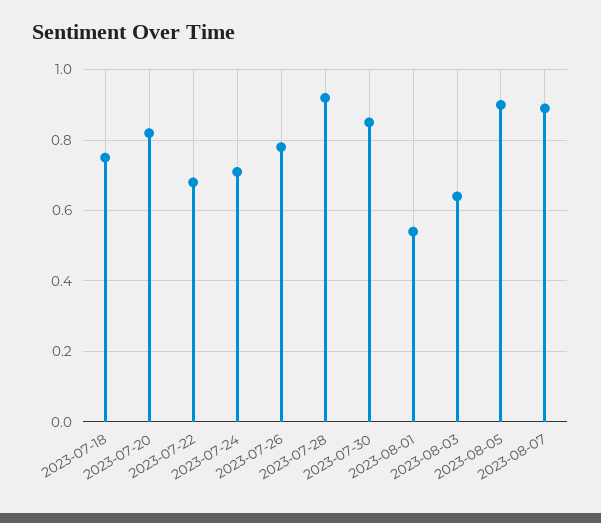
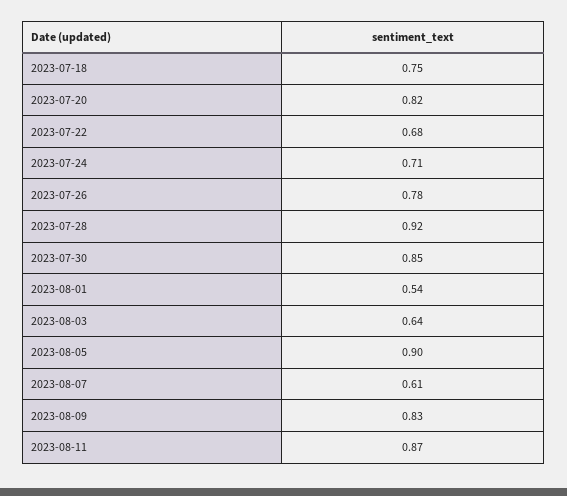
2023-08-07: 0.9 -> 0.61
2023-08-09: none -> 0.83
2023-08-11: none -> 0.87

